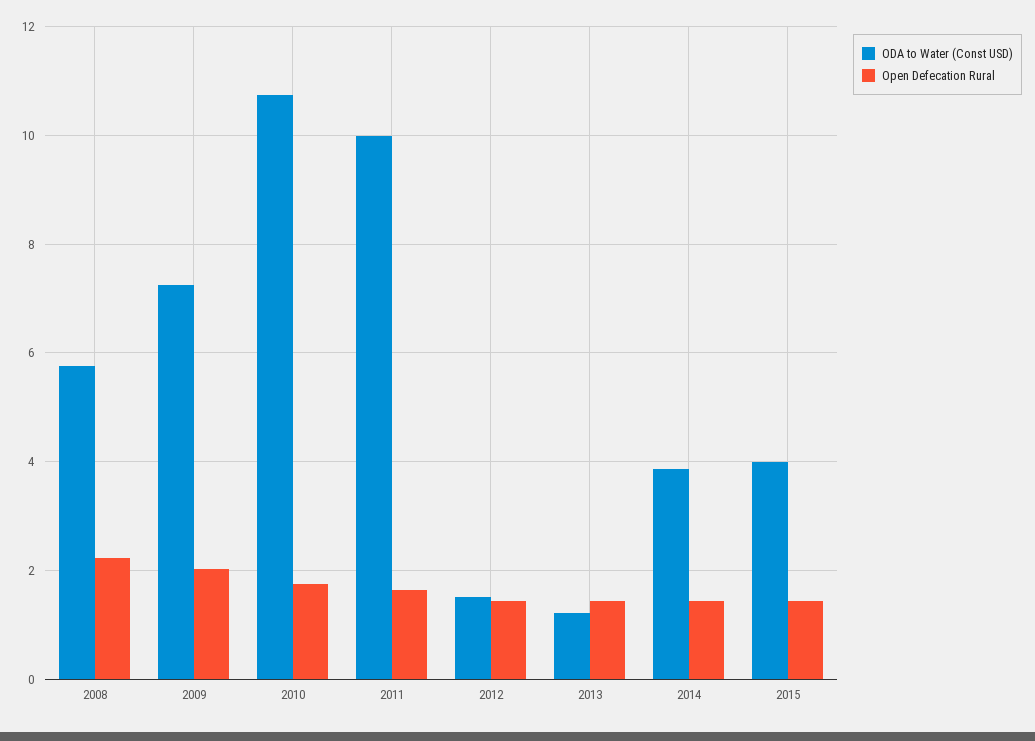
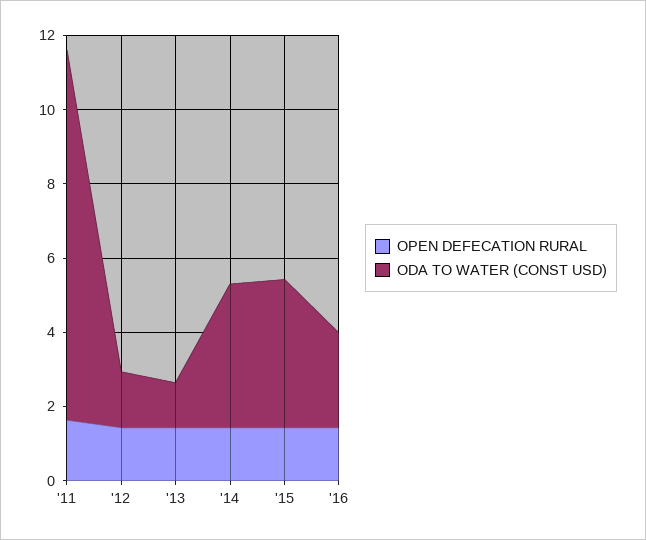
ODA to Water (Const USD), 2008: 5.8 -> none
Open Defecation Rural, 2008: 2.2 -> none
ODA to Water (Const USD), 2009: 7.2 -> none
Open Defecation Rural, 2009: 2 -> none
ODA to Water (Const USD), 2010: 10.8 -> none
Open Defecation Rural, 2010: 1.8 -> none
Open Defecation Rural, '16: none -> 1.5
ODA to Water (Const USD), '16: none -> 2.5

